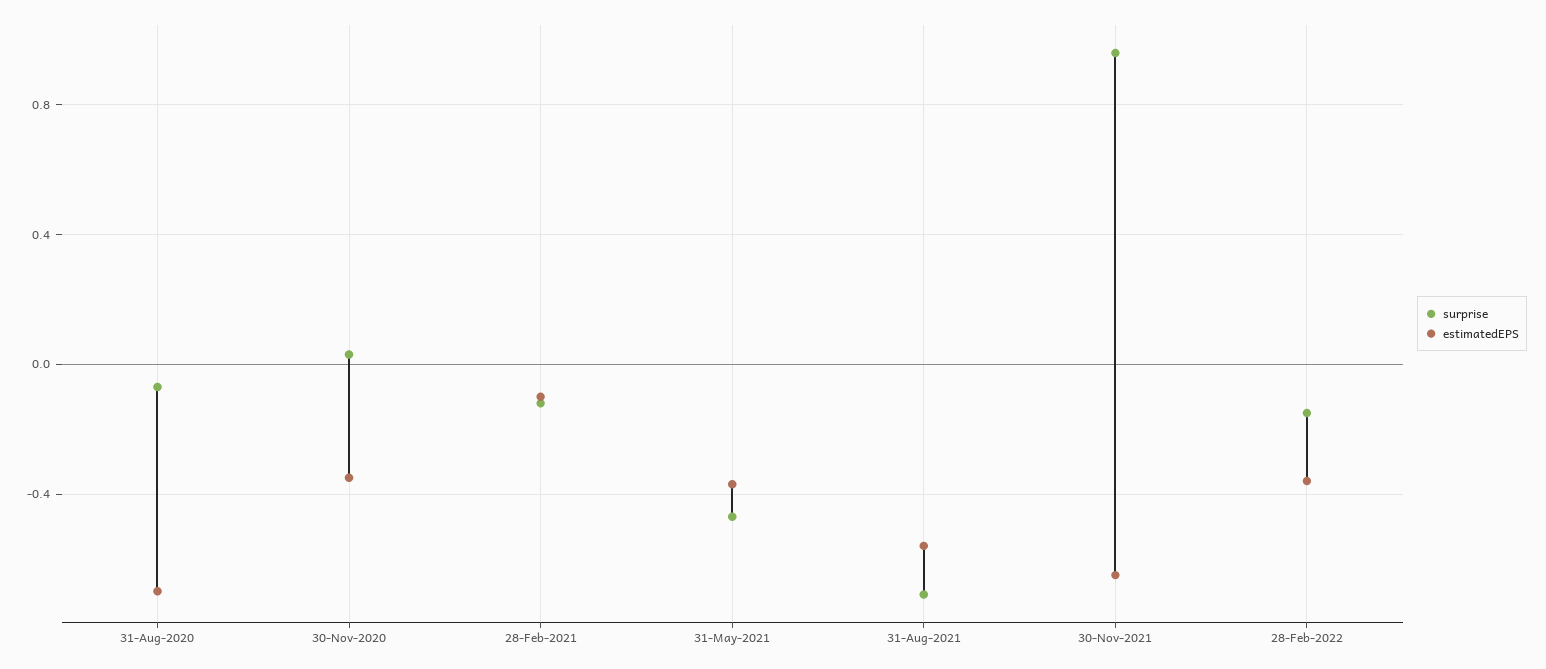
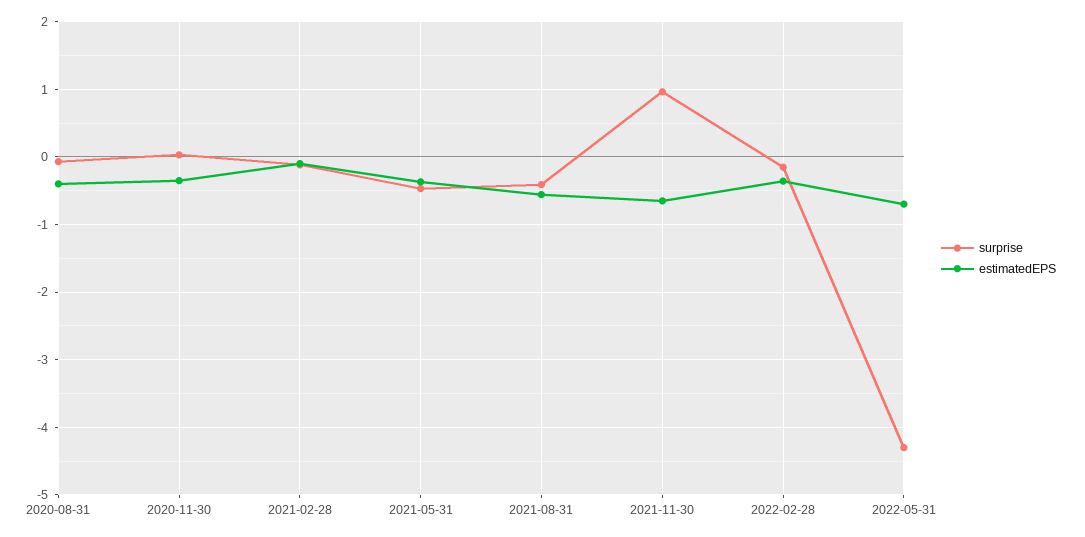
estimatedEPS, 31-Aug-2020: -0.7 -> -0.4
surprise, 31-Aug-2021: -0.7 -> -0.4
surprise, 2022-05-31: none -> -4.3
estimatedEPS, 2022-05-31: none -> -0.7

